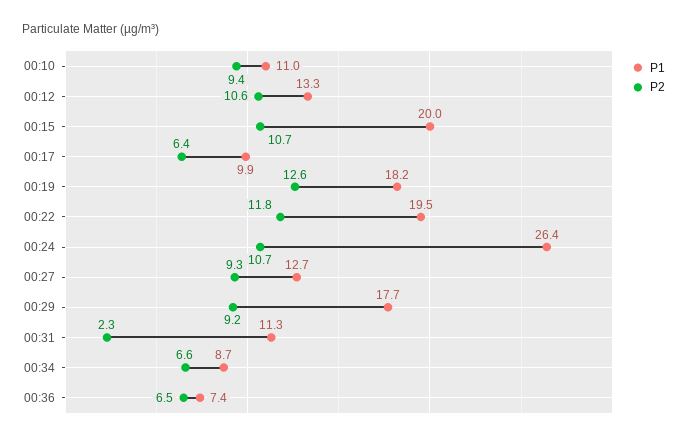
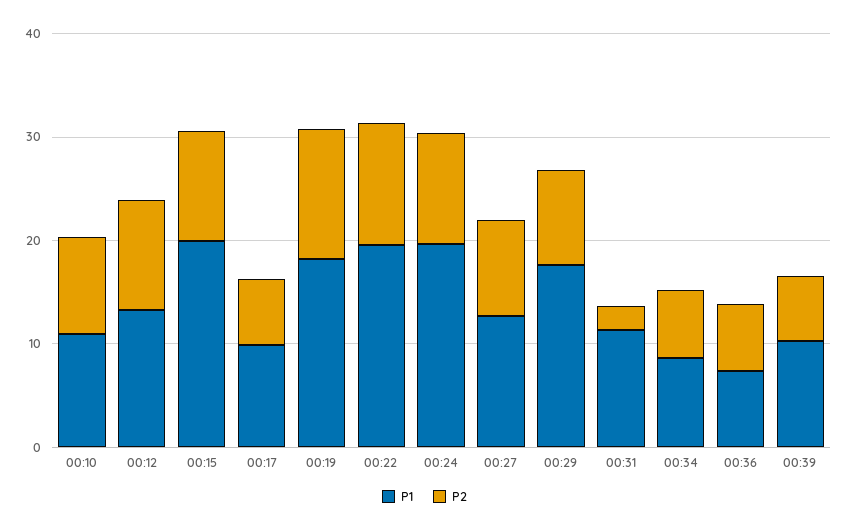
P1, 00:24: 26.4 -> 20
P1, 00:39: none -> 10
P2, 00:39: none -> 6

